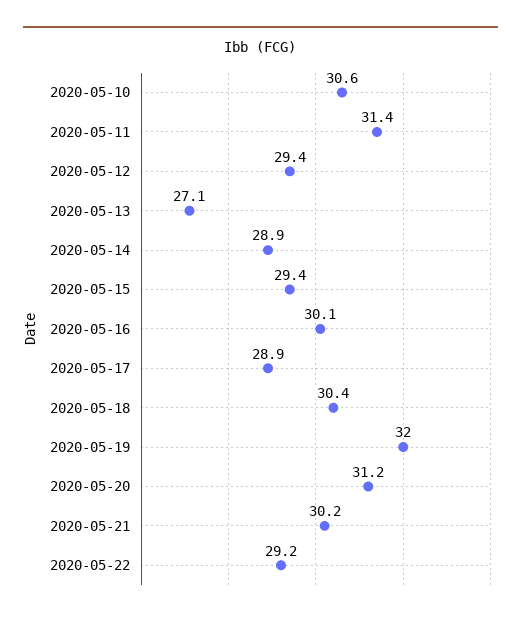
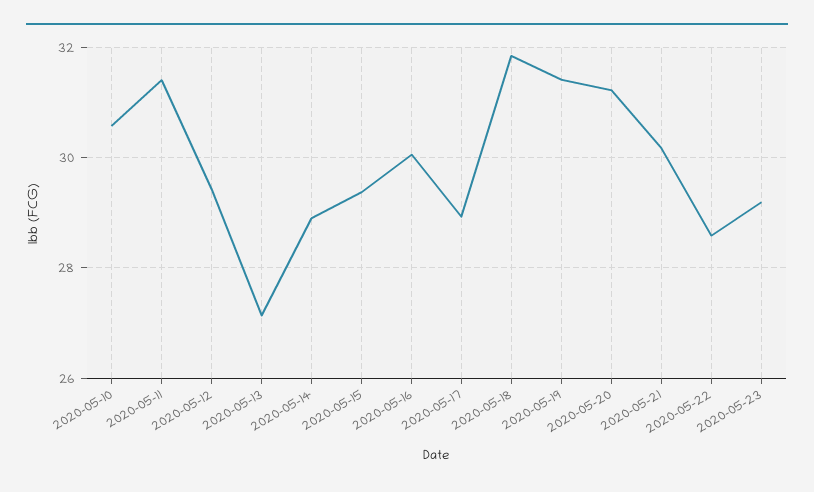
2020-05-18: 30.4 -> 31.8
2020-05-19: 32 -> 31.4
2020-05-22: 29.2 -> 28.6
2020-05-23: none -> 29.2

